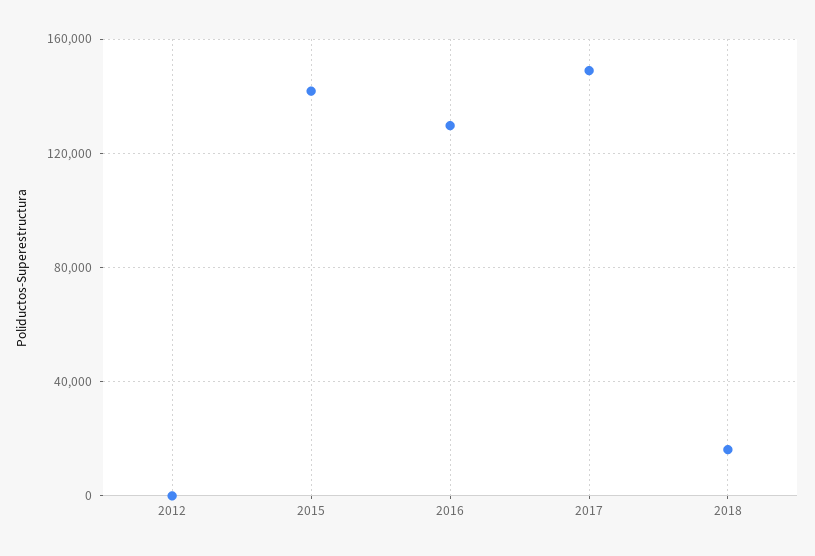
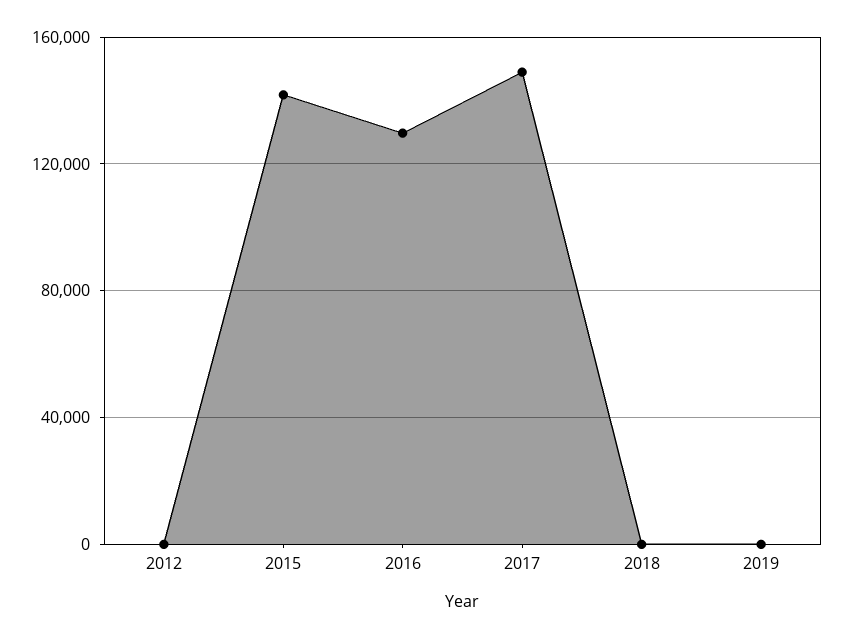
2018: 15000 -> 0
2019: none -> 0

